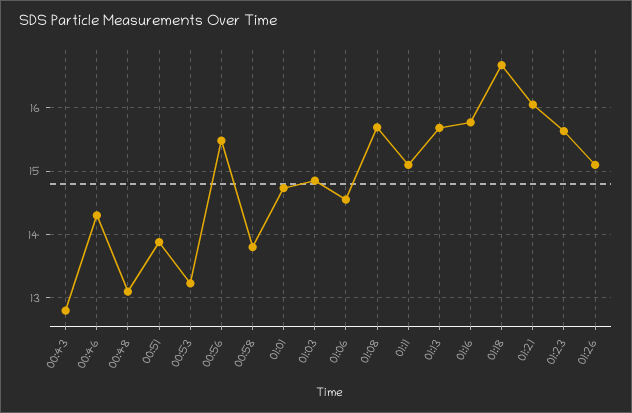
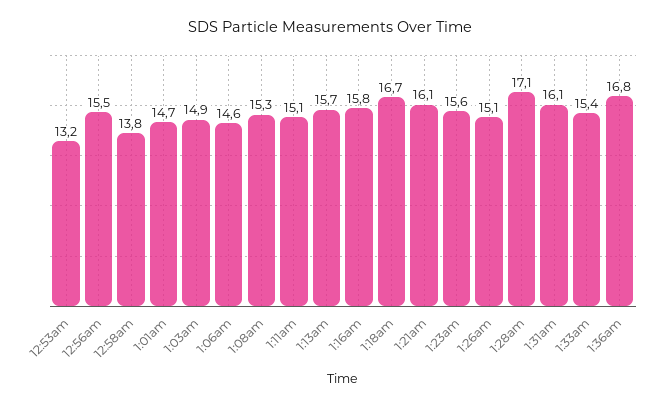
00:43: 12.8 -> none
00:46: 14.3 -> none
00:48: 13.1 -> none
00:51: 13.9 -> none
01:08: 15.7 -> 15.3
1:28am: none -> 17.1
1:31am: none -> 16.1
1:33am: none -> 15.4
1:36am: none -> 16.8

